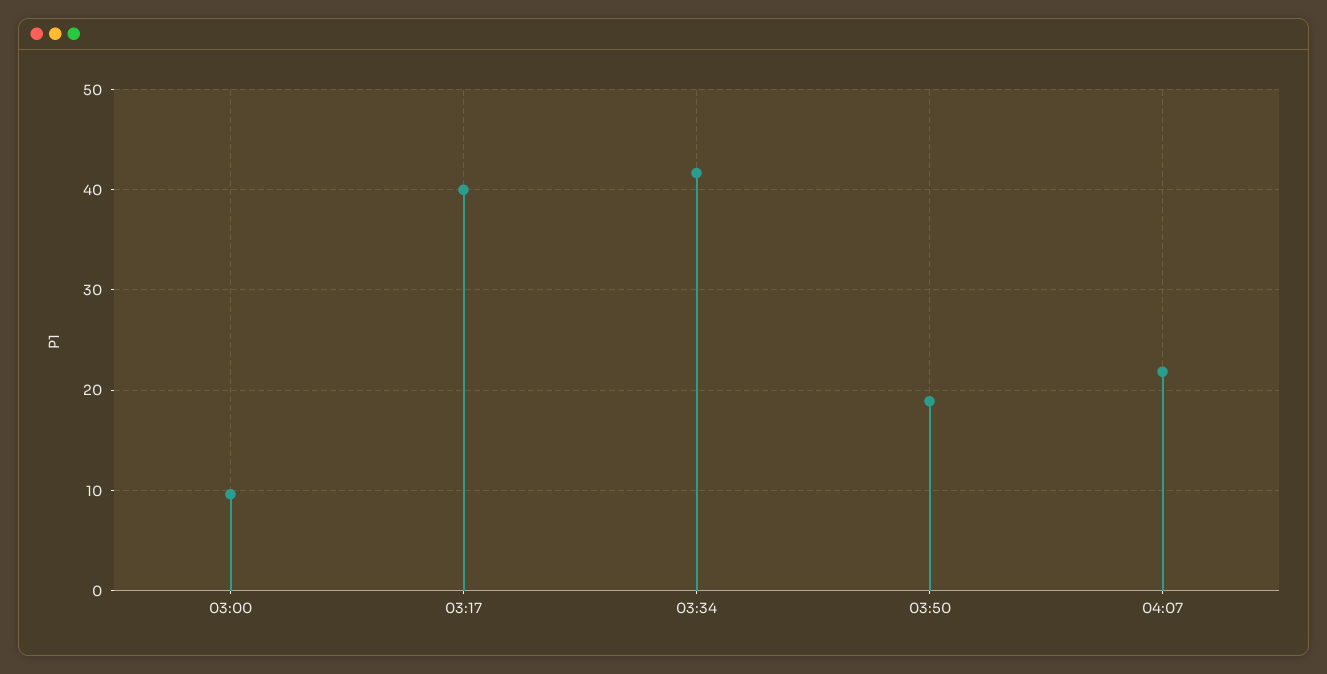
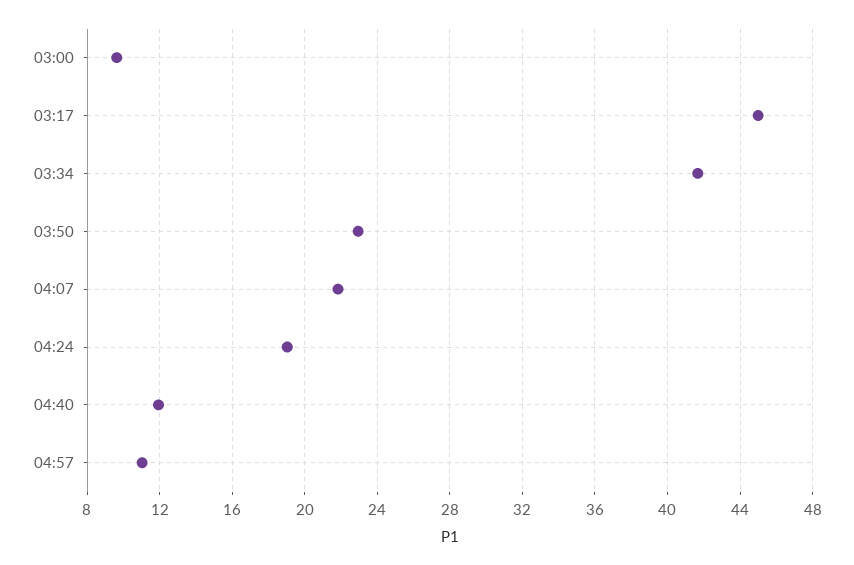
03:17: 40 -> 45
03:50: 19 -> 23
04:24: none -> 19
04:40: none -> 12
04:57: none -> 11

